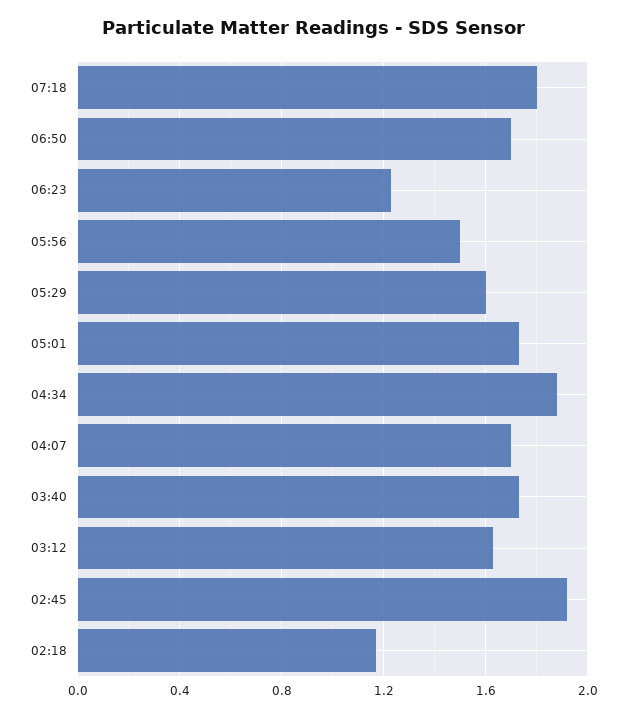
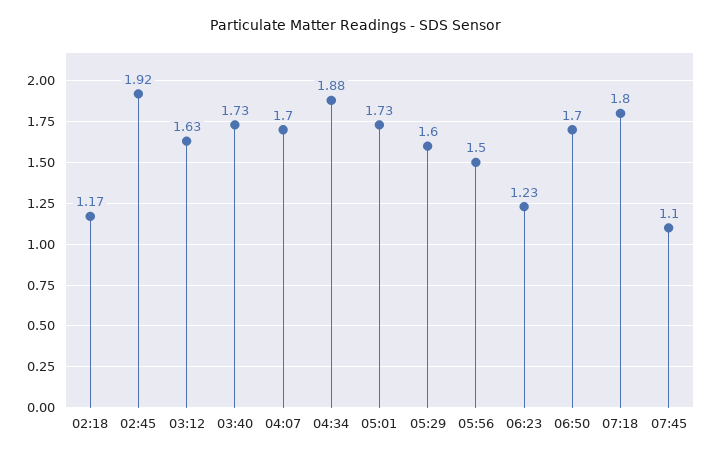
07:45: none -> 1.1

